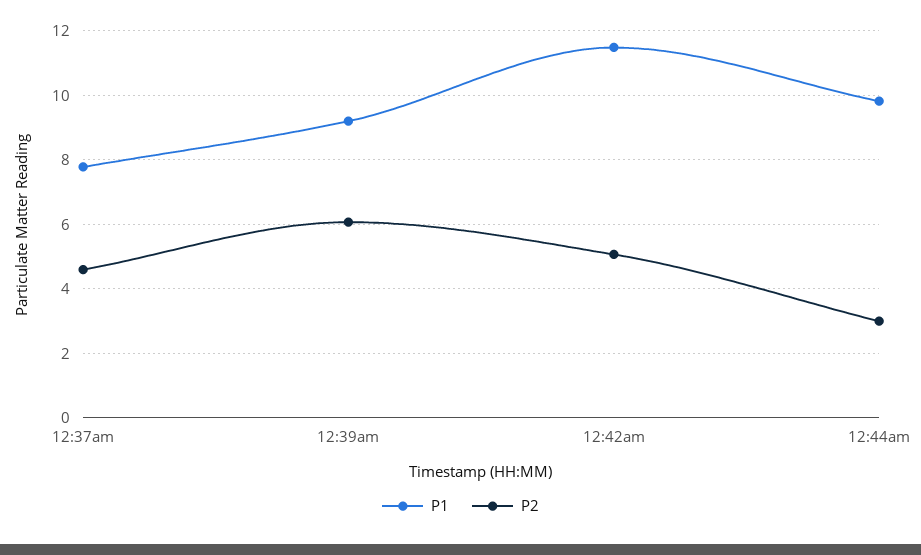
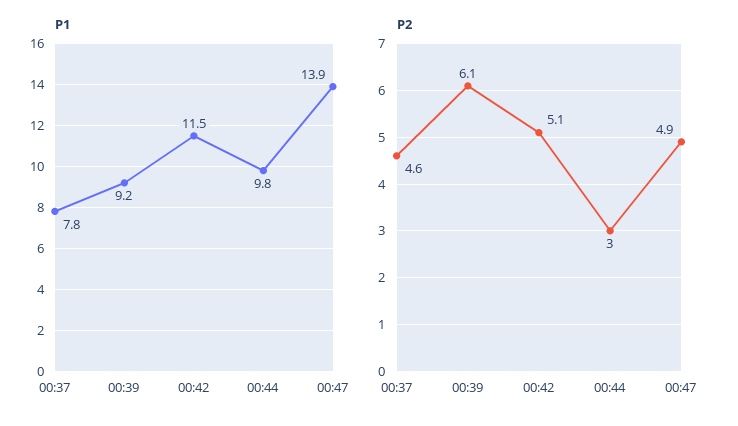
P1, 00:47: none -> 13.9
P2, 00:47: none -> 4.9

